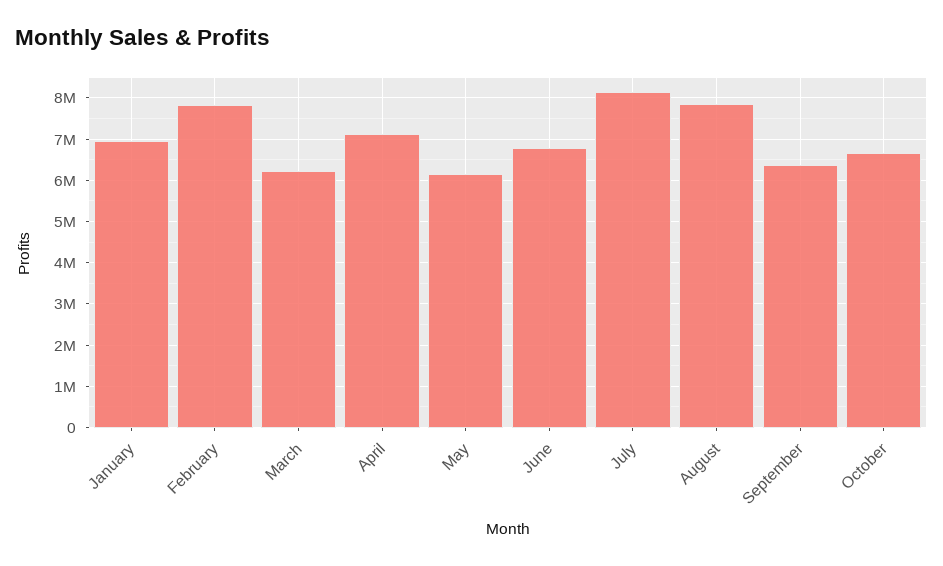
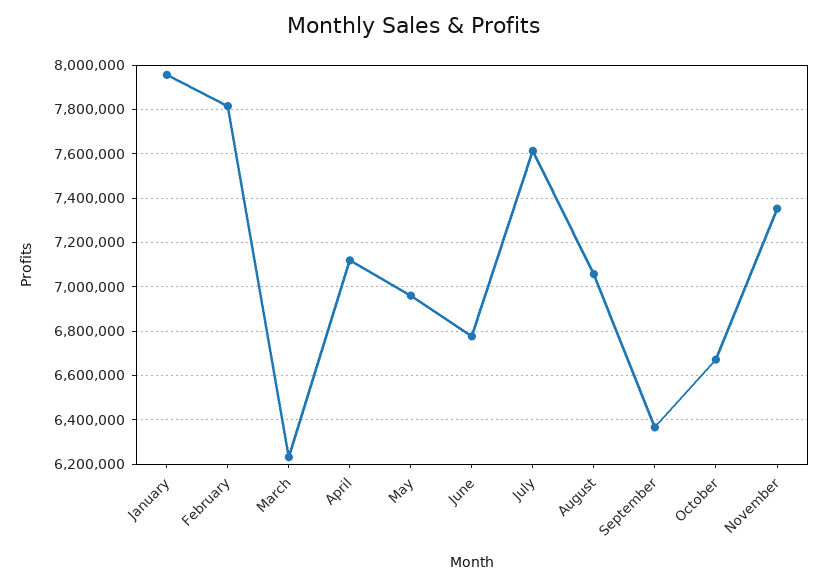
January: 7000000 -> 7950000
May: 6200000 -> 6950000
July: 8200000 -> 7600000
August: 7800000 -> 7050000
November: none -> 7350000

